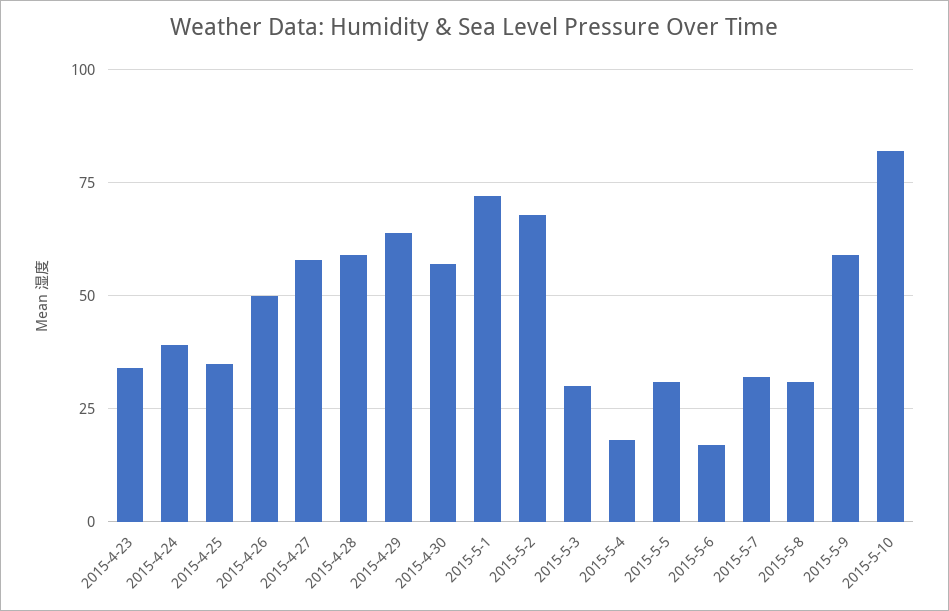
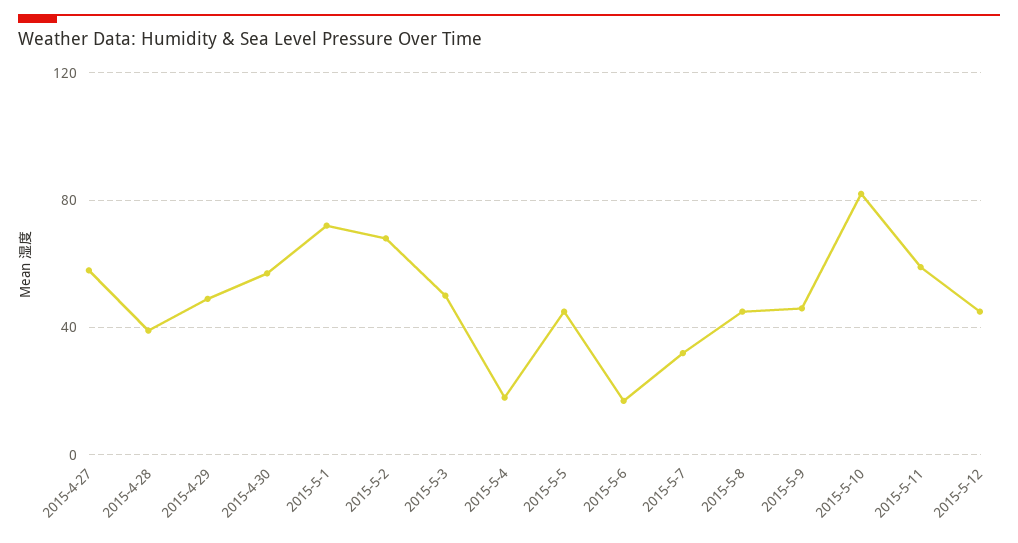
2015-4-23: 35 -> none
2015-4-24: 40 -> none
2015-4-25: 35 -> none
2015-4-26: 50 -> none
2015-4-28: 60 -> 40
2015-4-29: 65 -> 50
2015-5-3: 30 -> 50
2015-5-5: 30 -> 45
2015-5-8: 30 -> 45
2015-5-9: 60 -> 45
2015-5-11: none -> 60
2015-5-12: none -> 45

